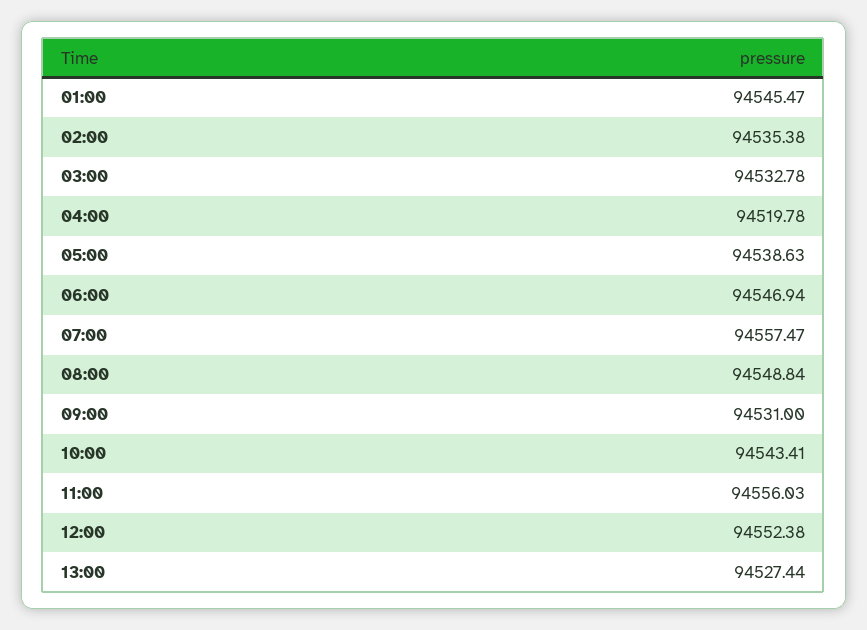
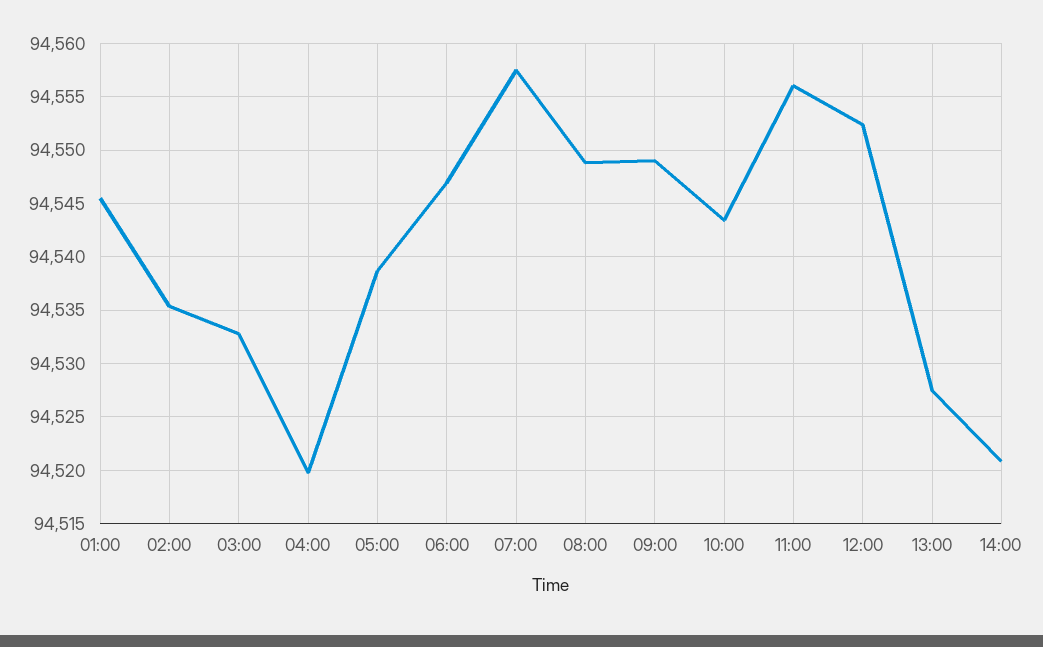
09:00: 94531 -> 94549
14:00: none -> 94521

